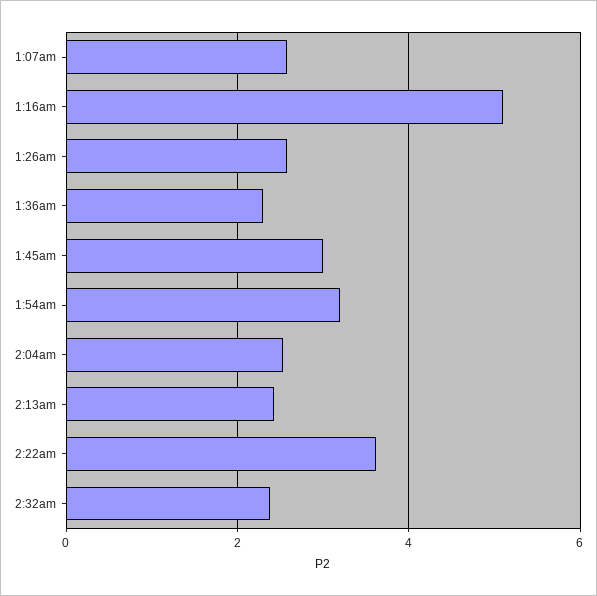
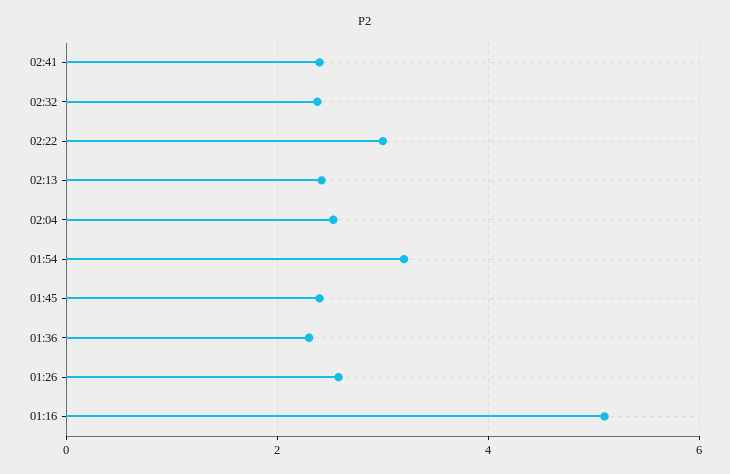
1:07am: 2.6 -> none
1:45am: 3 -> 2.4
2:22am: 3.6 -> 3
02:41: none -> 2.4

